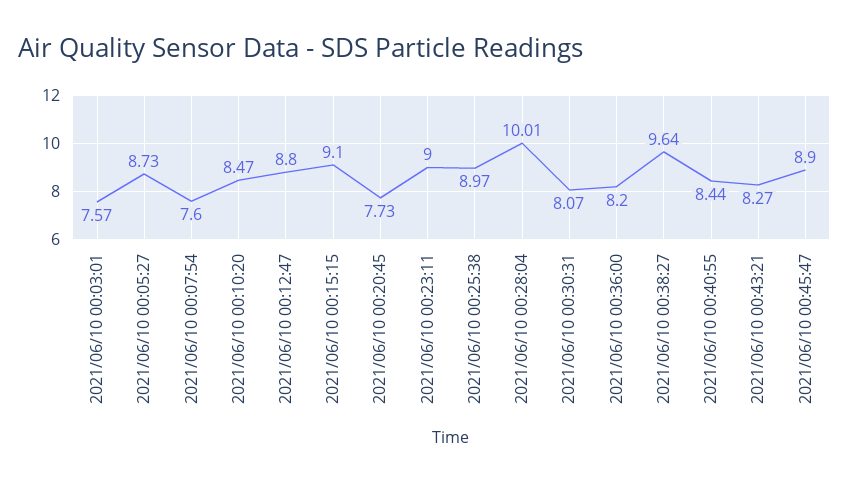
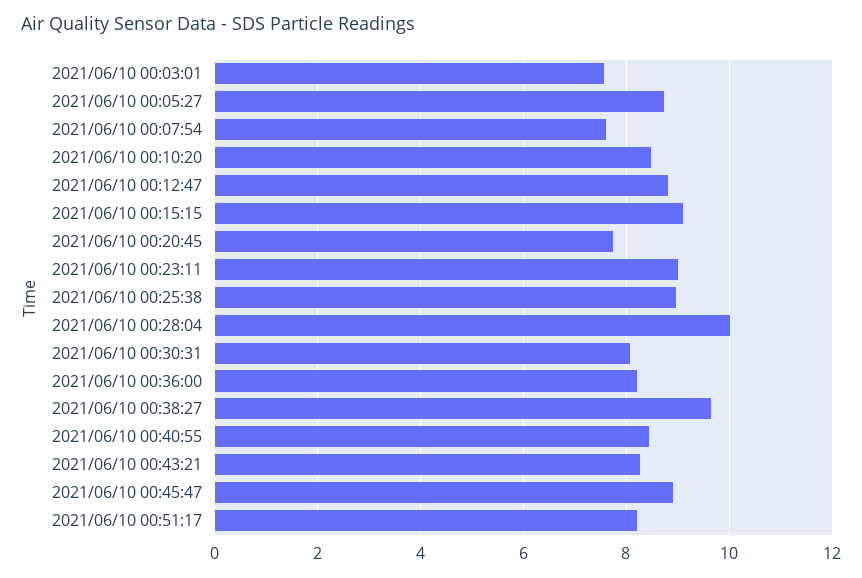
2021/06/10 00:51:17: none -> 8.2

